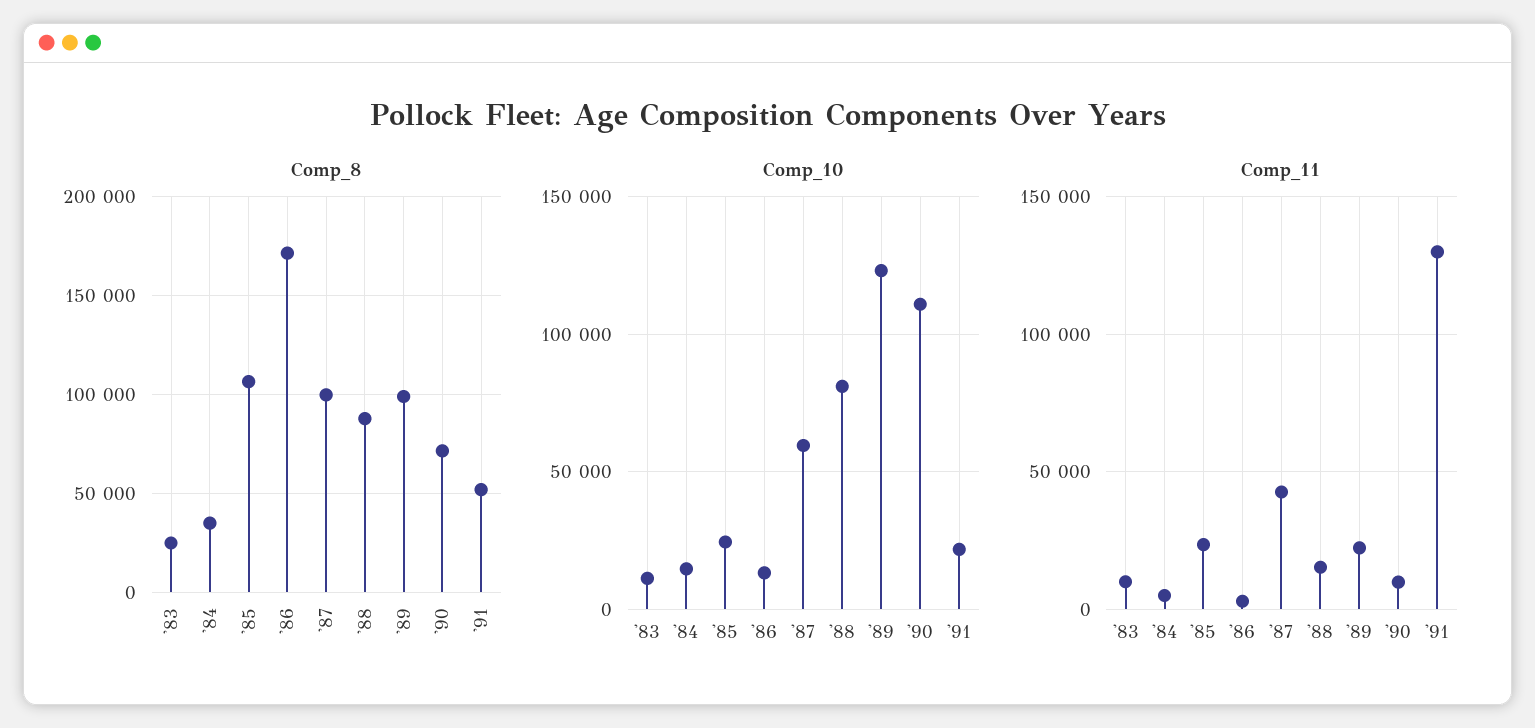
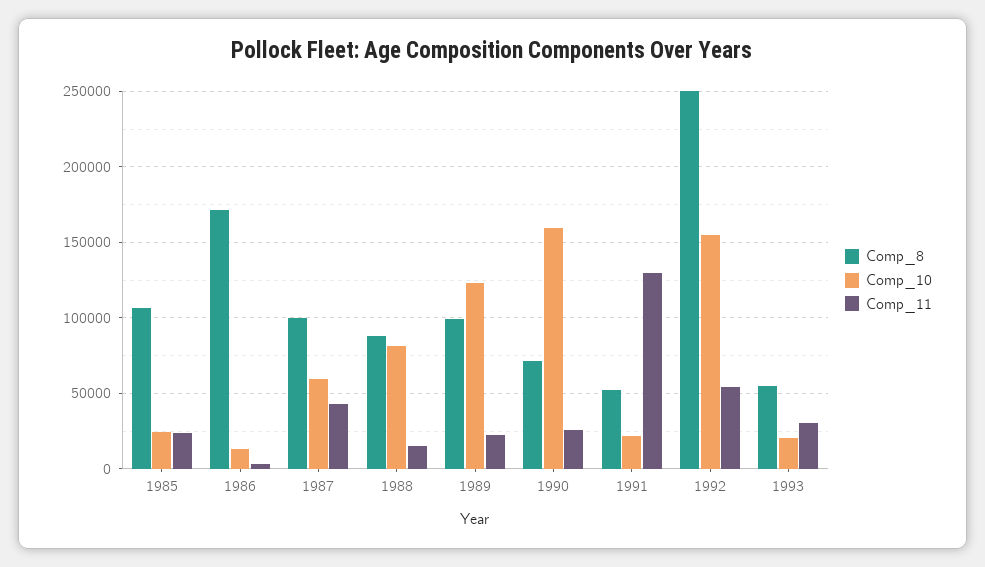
Comp_8, '83: 25000 -> none
Comp_8, '84: 35000 -> none
Comp_10, '83: 10000 -> none
Comp_10, '84: 15000 -> none
Comp_10, '90: 110000 -> 160000
Comp_11, '83: 10000 -> none
Comp_11, '84: 5000 -> none
Comp_11, '90: 10000 -> 25000
Comp_8, 1992: none -> 250000
Comp_10, 1992: none -> 155000
Comp_11, 1992: none -> 55000
Comp_8, 1993: none -> 55000
Comp_10, 1993: none -> 20000
Comp_11, 1993: none -> 30000

